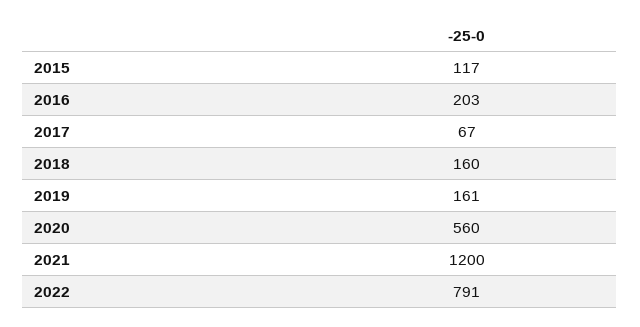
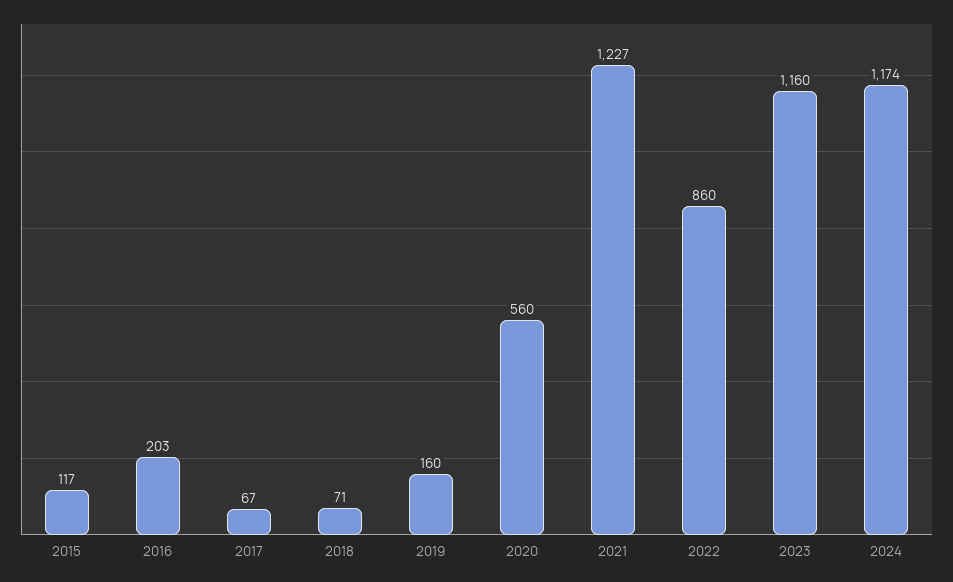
2018: 160 -> 71
2019: 161 -> 160
2021: 1200 -> 1227
2022: 791 -> 860
2023: none -> 1160
2024: none -> 1174

